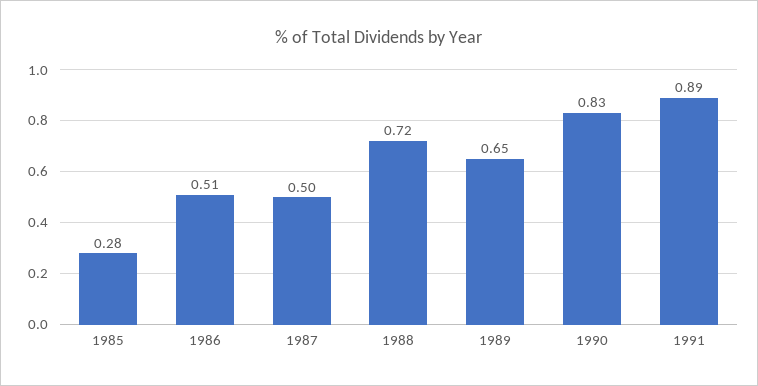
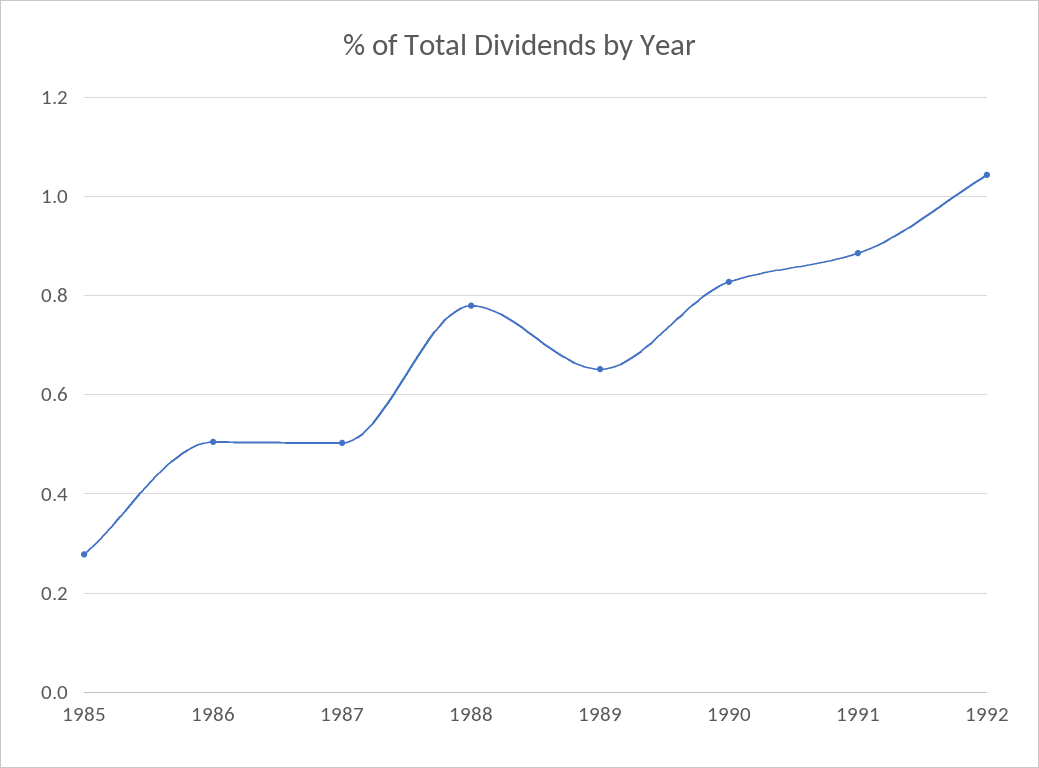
1988: 0.72 -> 0.78
1992: none -> 1.04

